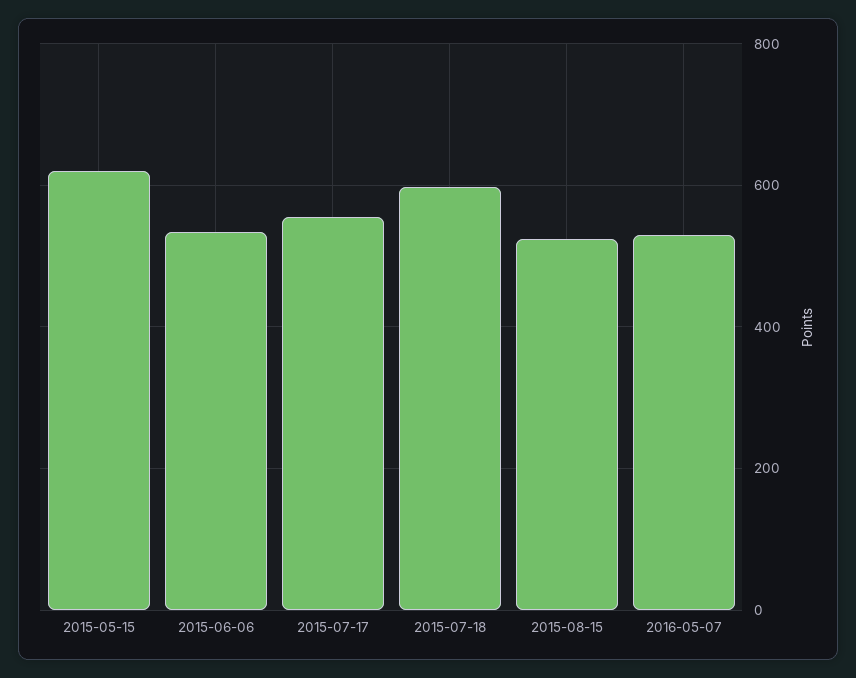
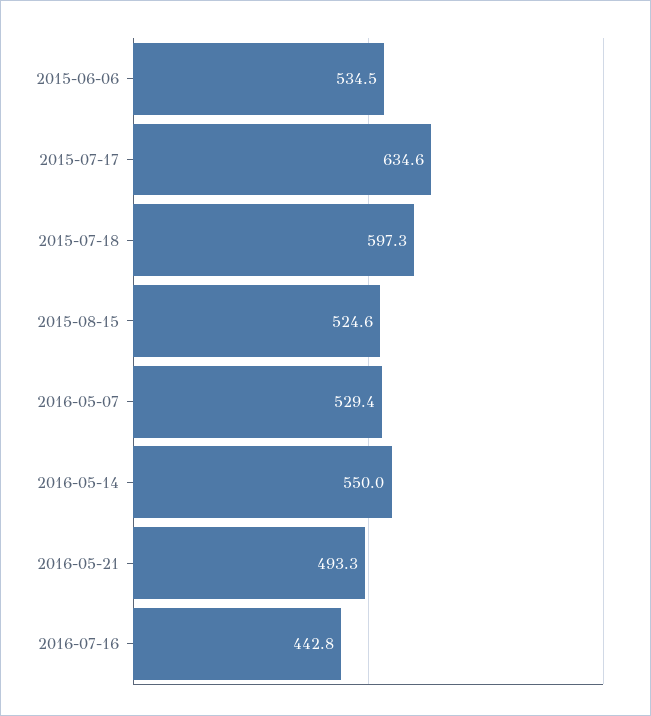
2015-05-15: 620 -> none
2015-07-17: 560 -> 634.6
2016-05-14: none -> 550
2016-05-21: none -> 493.3
2016-07-16: none -> 442.8

